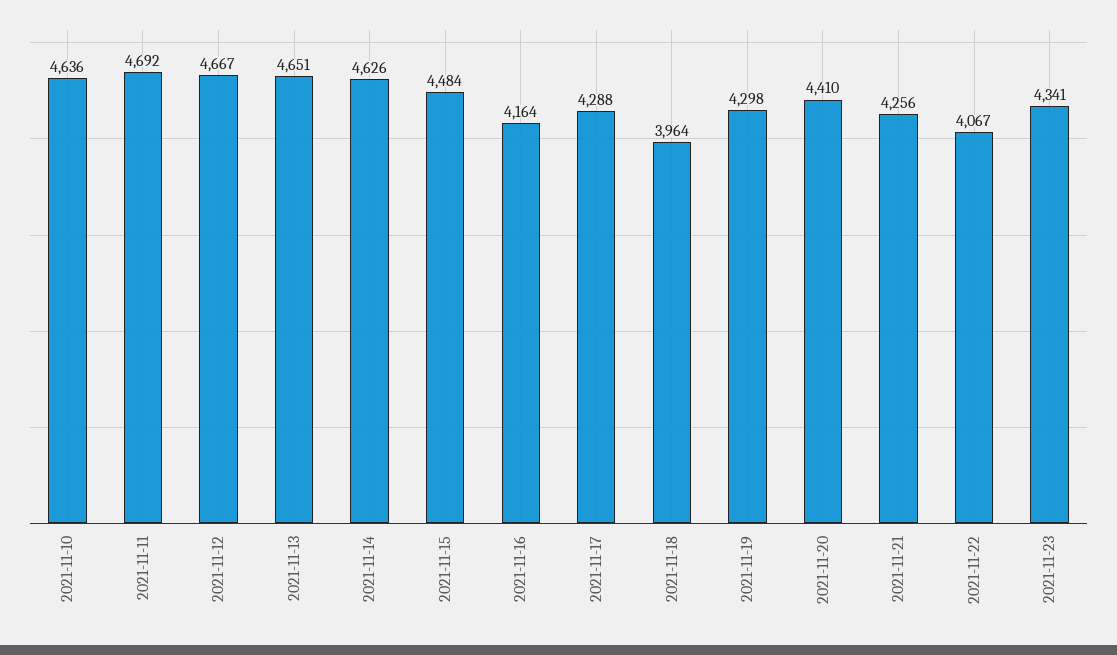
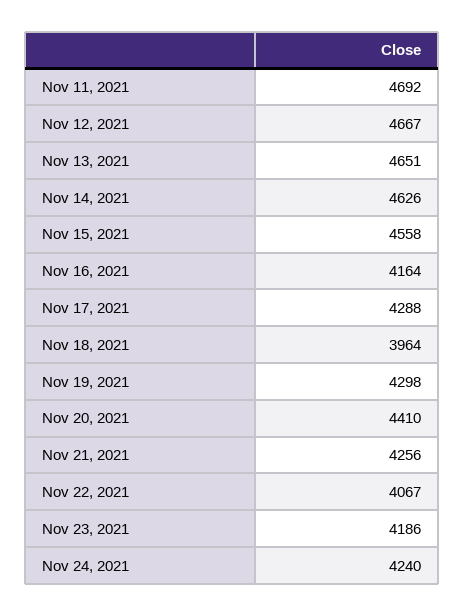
2021-11-10: 4636 -> none
2021-11-15: 4484 -> 4558
2021-11-23: 4341 -> 4186
Nov 24, 2021: none -> 4240

